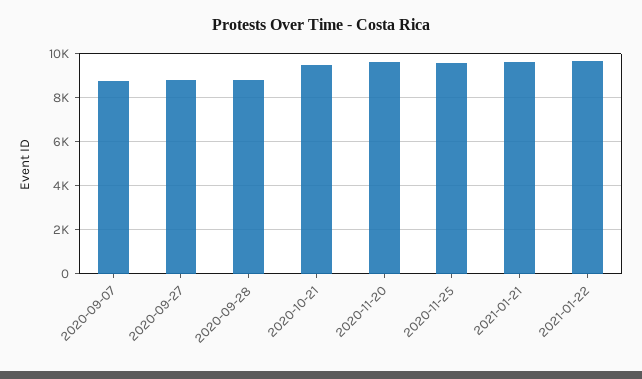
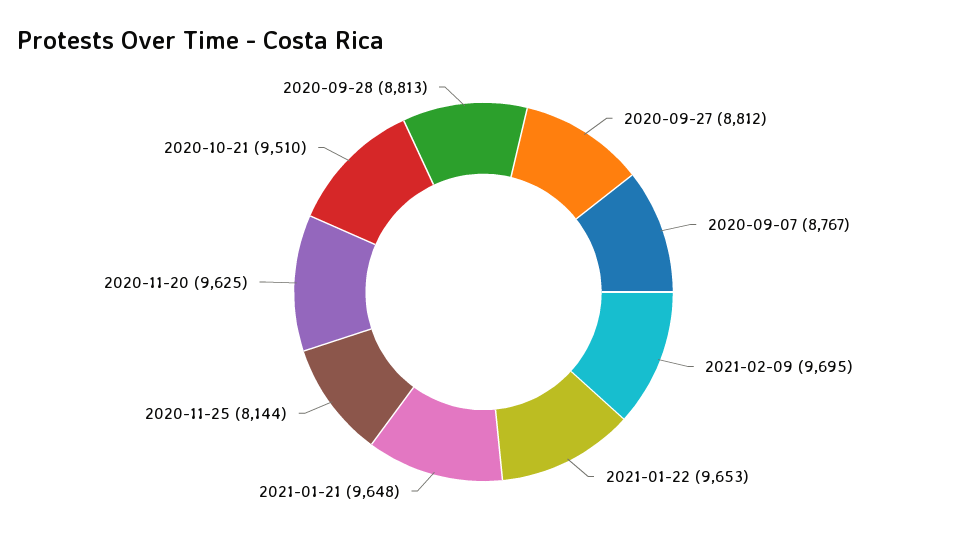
2020-11-25: 9500 -> 8144
2021-02-09: none -> 9695

